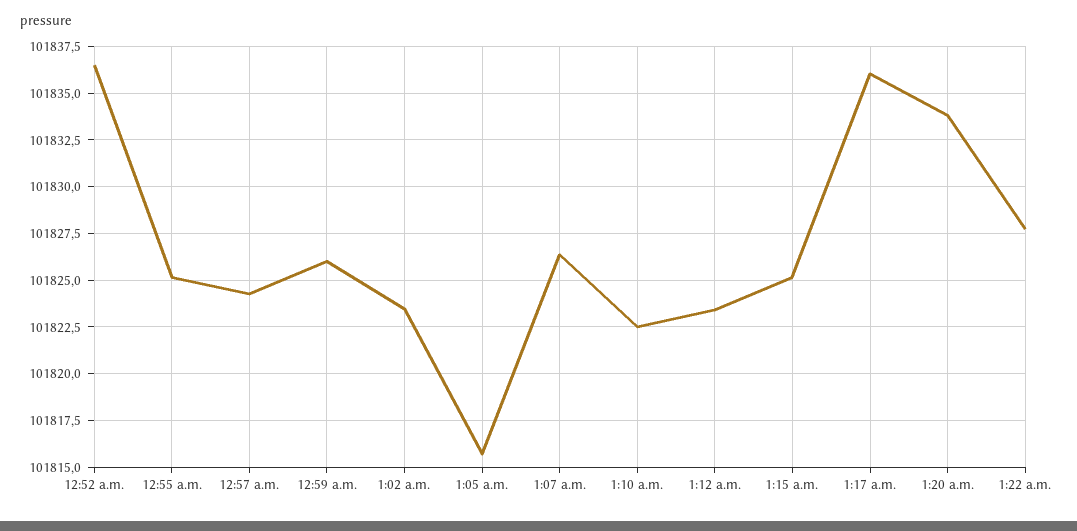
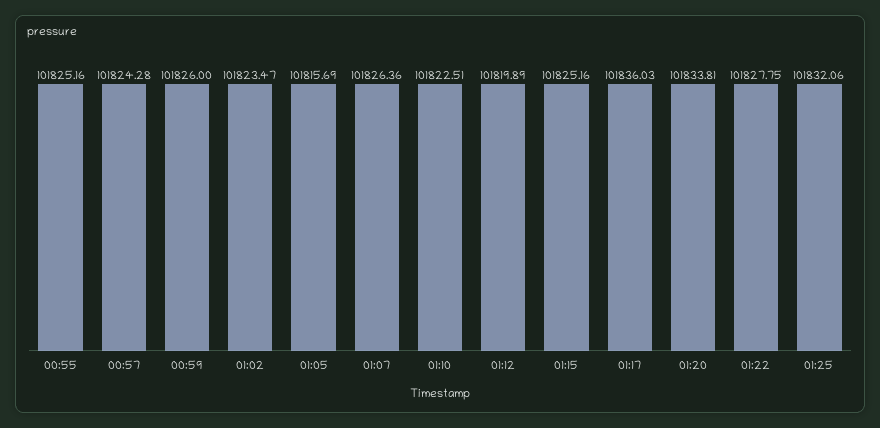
12:52 a.m.: 101836.5 -> none
1:12 a.m.: 101823.5 -> 101819.89
01:25: none -> 101832.06

